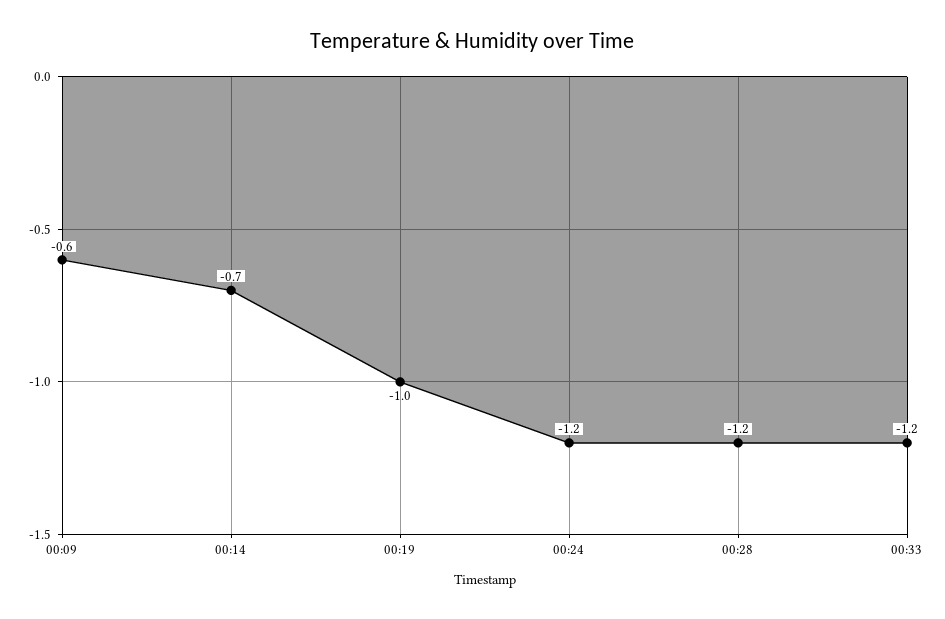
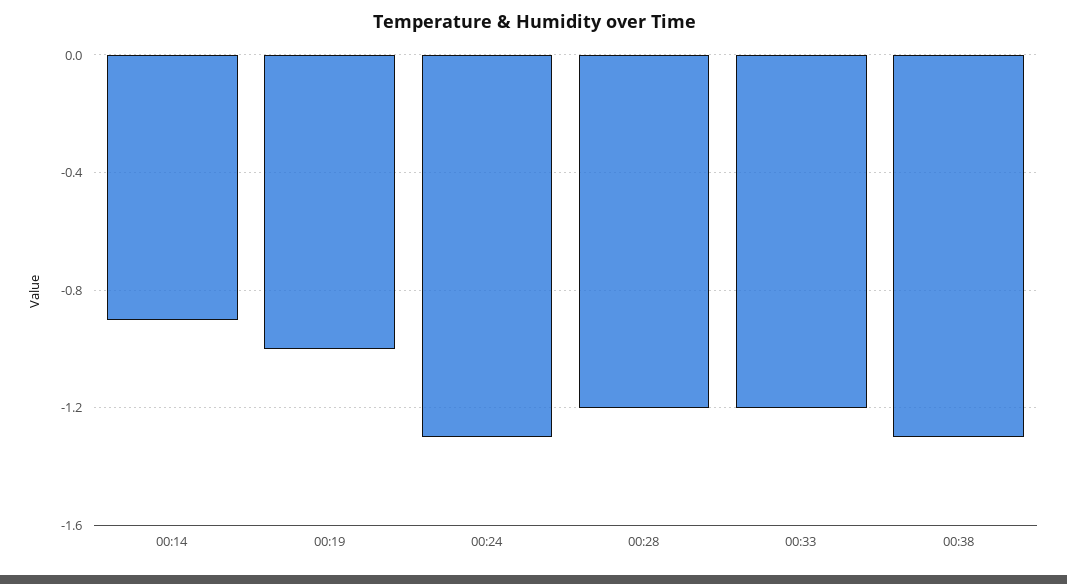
00:09: -0.6 -> none
00:14: -0.7 -> -0.9
00:24: -1.2 -> -1.3
00:38: none -> -1.3

